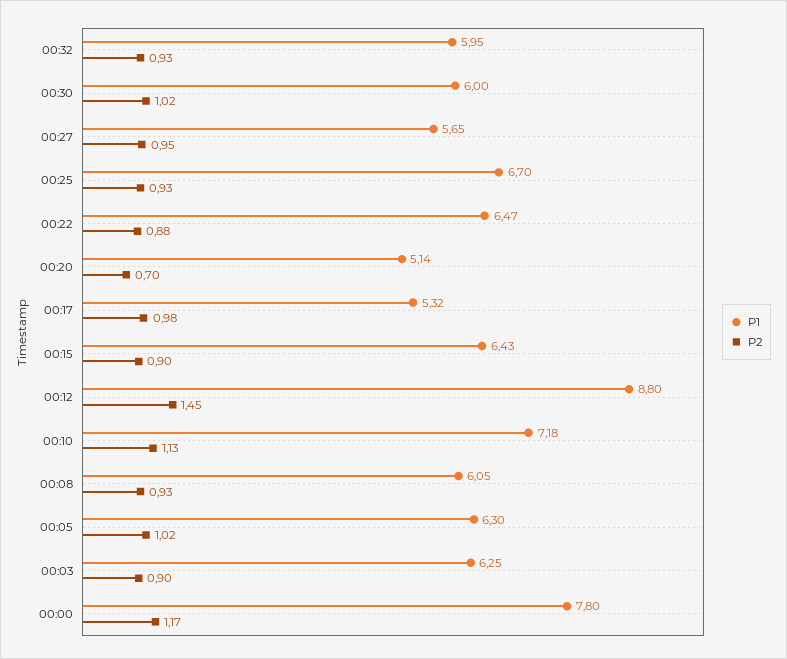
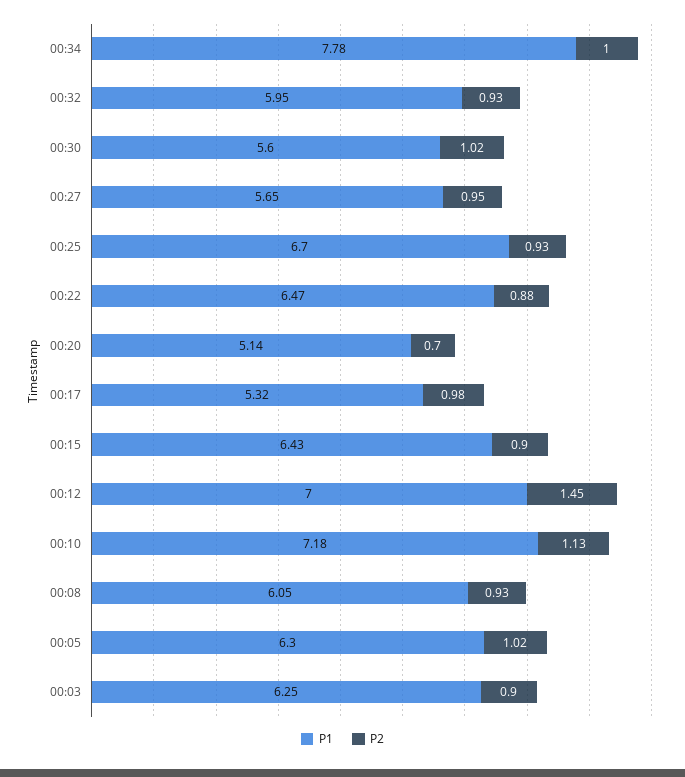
P1, 00:30: 6 -> 5.6
P1, 00:12: 8.8 -> 7
P1, 00:00: 7.8 -> none
P2, 00:00: 1.17 -> none
P1, 00:34: none -> 7.78
P2, 00:34: none -> 1

